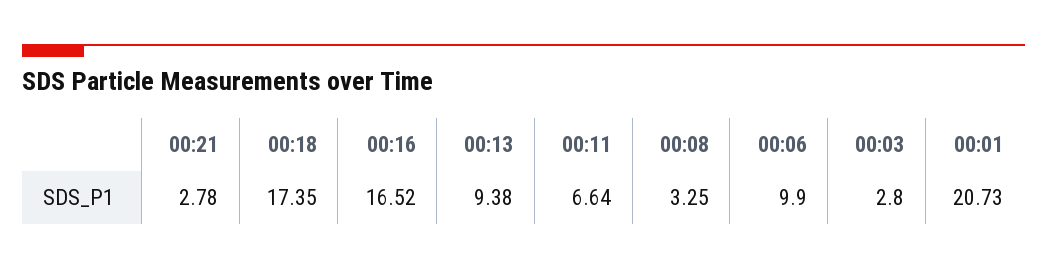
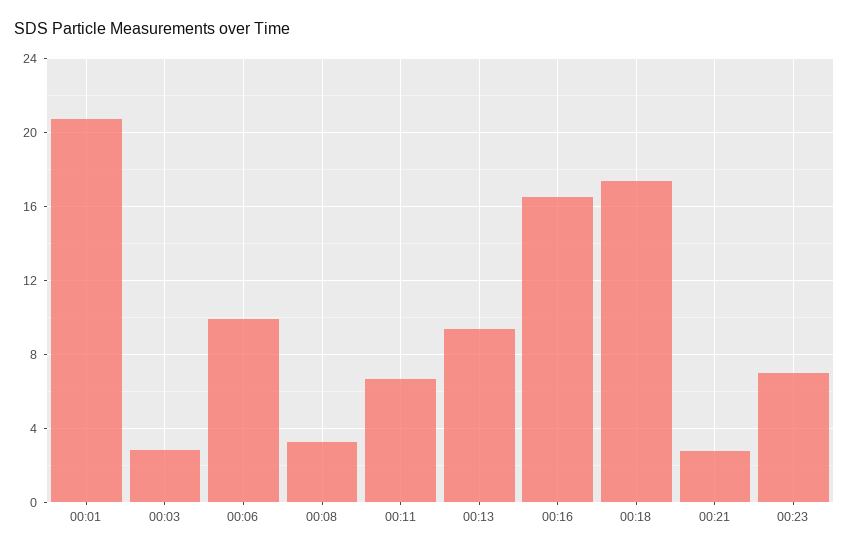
00:23: none -> 7

